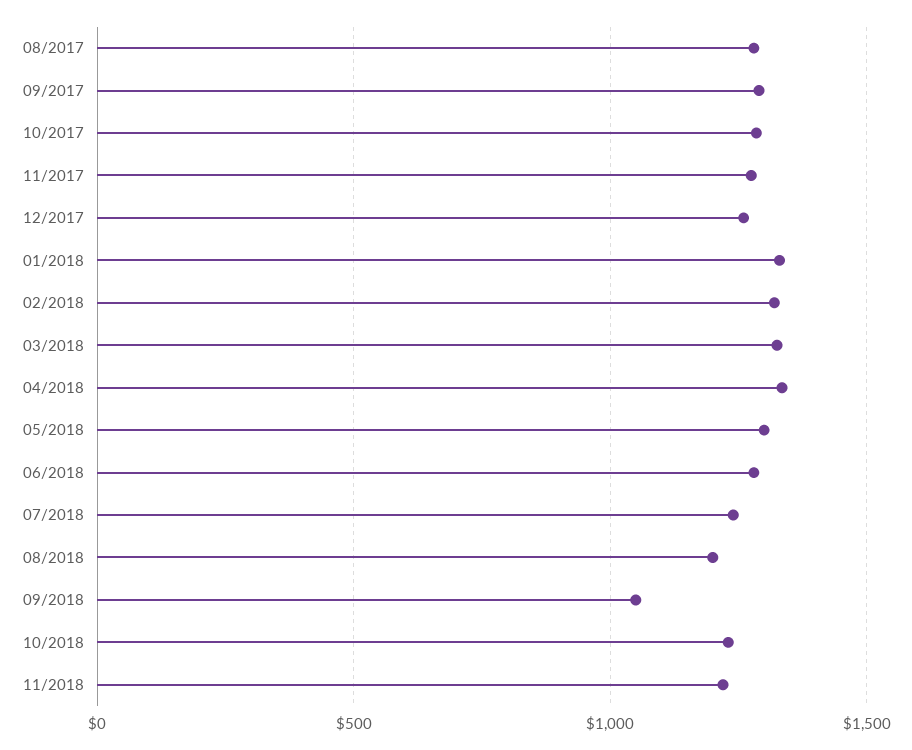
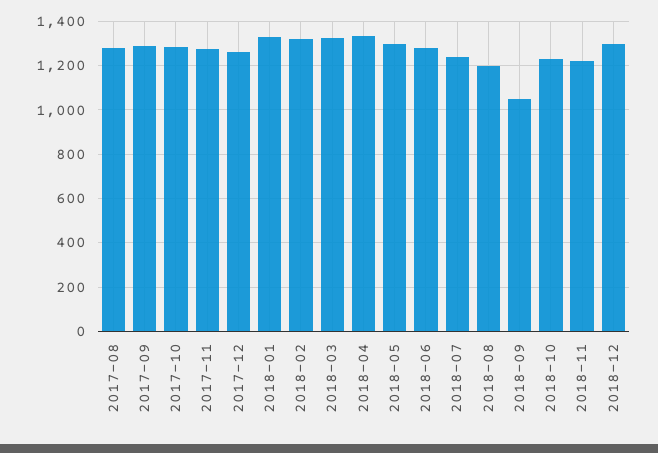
2018-12: none -> 1300

